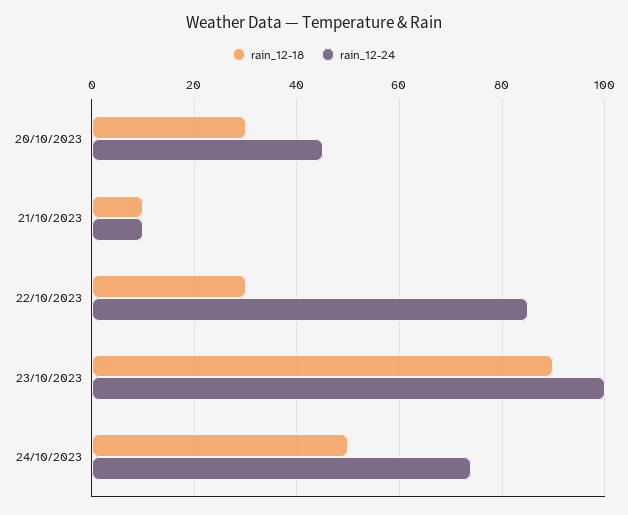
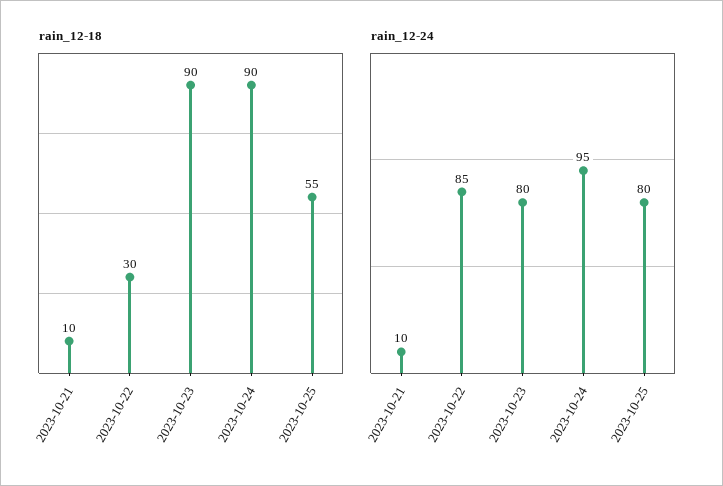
rain_12-18, 20/10/2023: 30 -> none
rain_12-24, 20/10/2023: 45 -> none
rain_12-24, 23/10/2023: 100 -> 80
rain_12-18, 24/10/2023: 50 -> 90
rain_12-24, 24/10/2023: 75 -> 95
rain_12-18, 2023-10-25: none -> 55
rain_12-24, 2023-10-25: none -> 80

